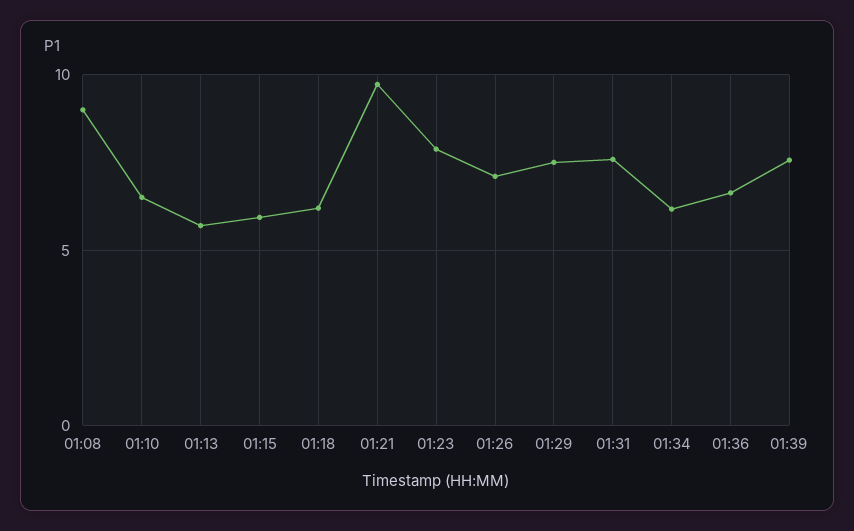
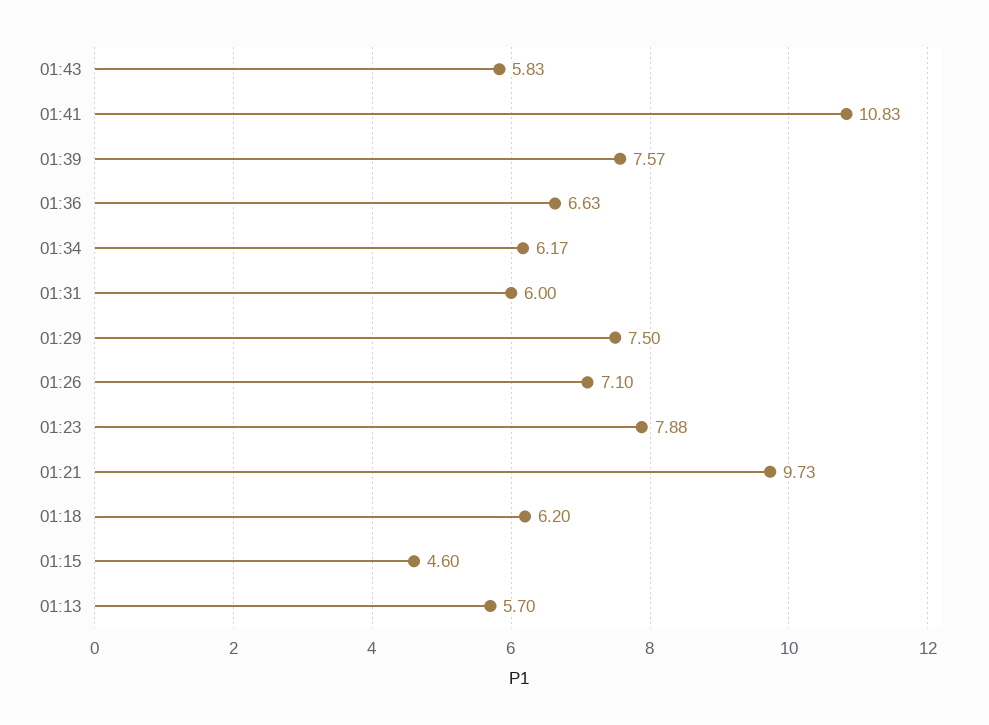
01:08: 9 -> none
01:10: 6.5 -> none
01:15: 6 -> 4.6
01:31: 7.5 -> 6
01:43: none -> 5.83
01:41: none -> 10.83

